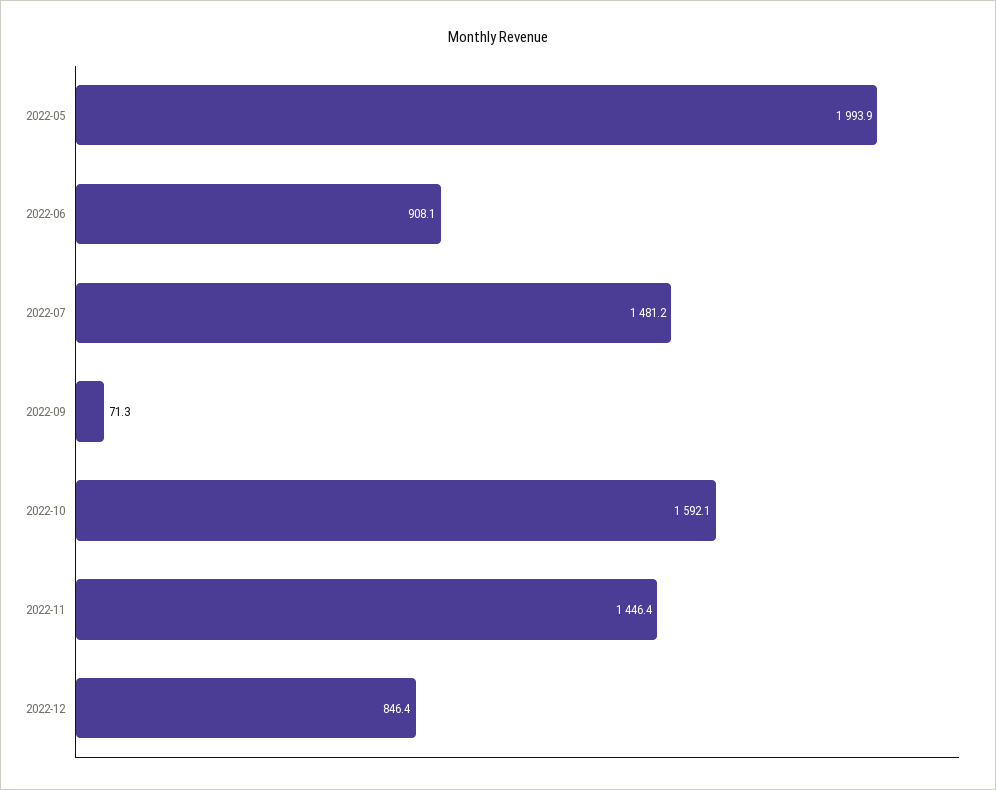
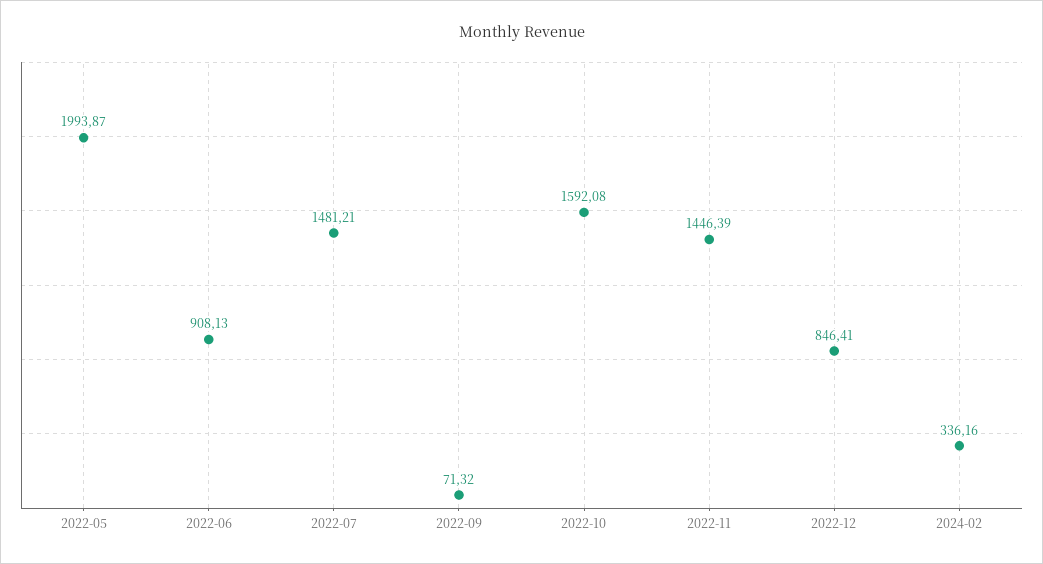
2024-02: none -> 336.16

